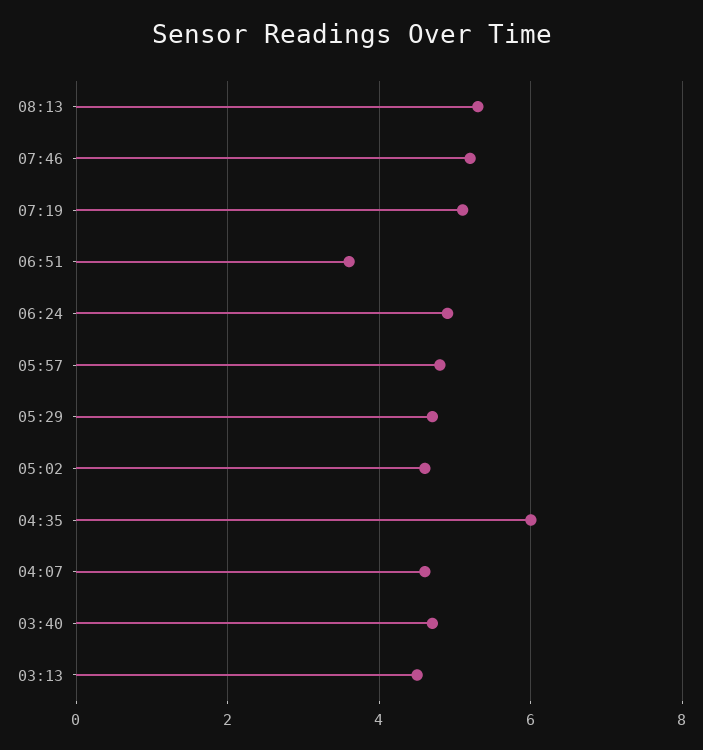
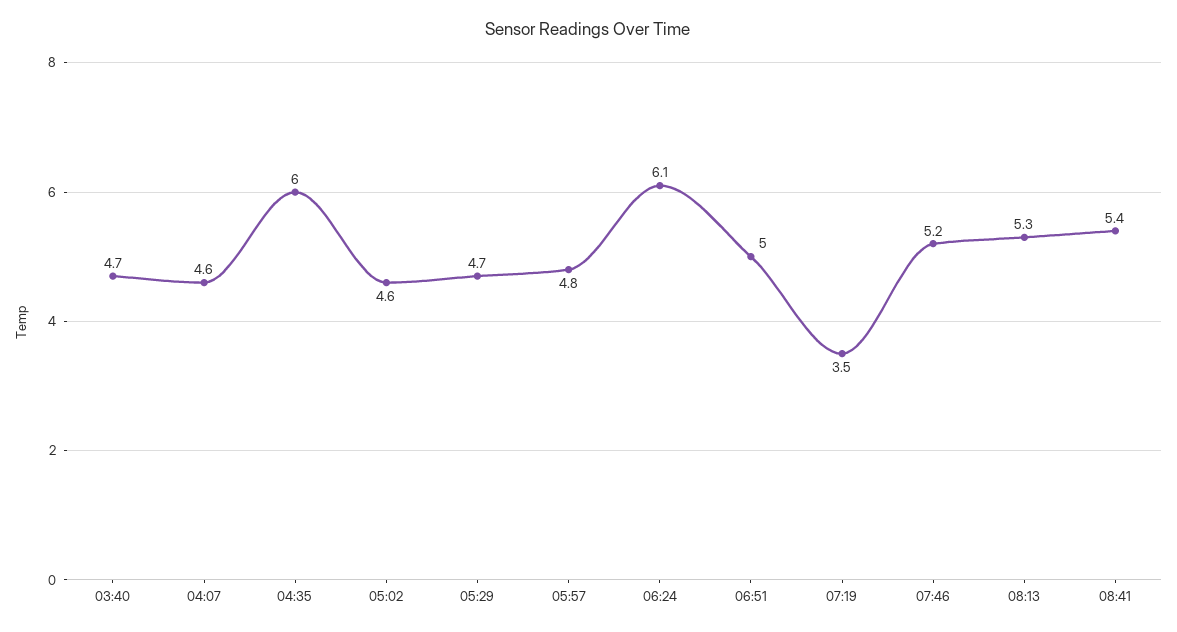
07:19: 5 -> 3.5
06:51: 3.5 -> 5
06:24: 5 -> 6.1
03:13: 4.5 -> none
08:41: none -> 5.4

